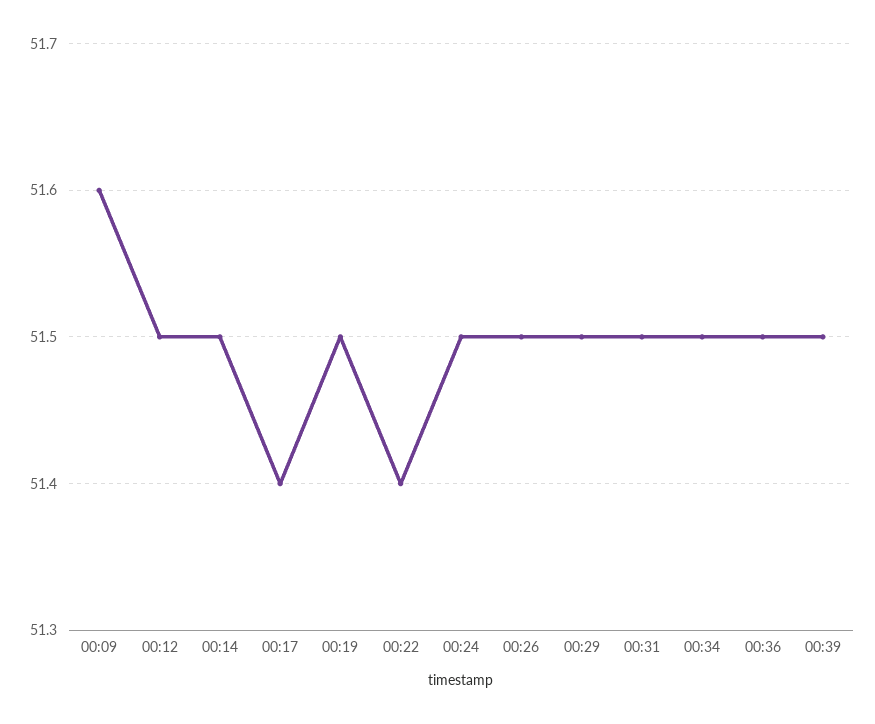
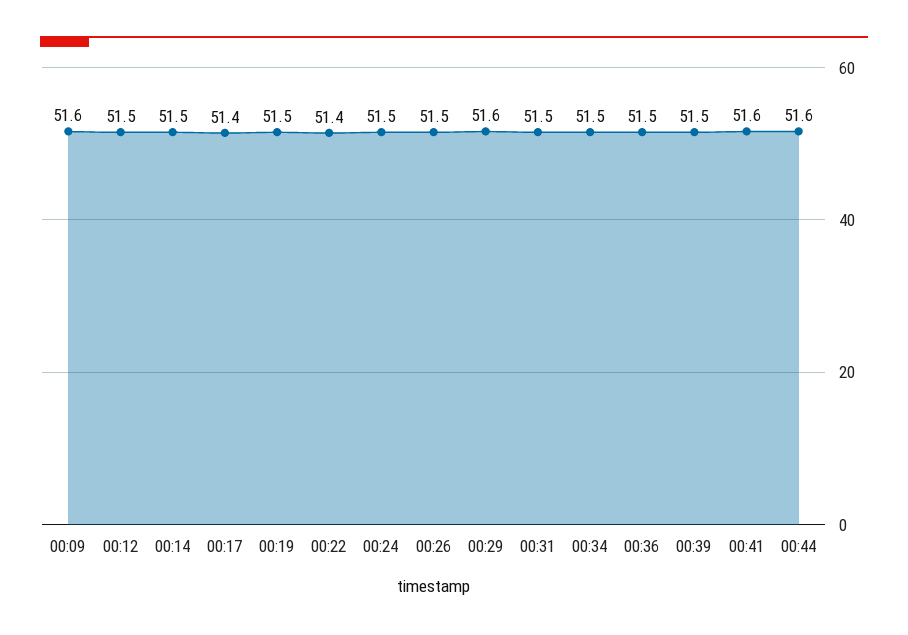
00:29: 51.5 -> 51.6
00:41: none -> 51.6
00:44: none -> 51.6

